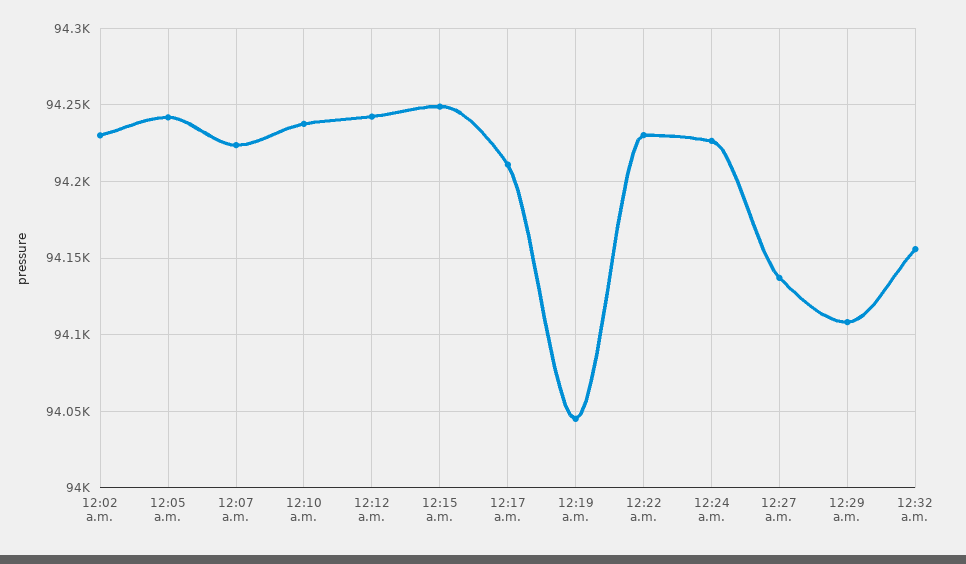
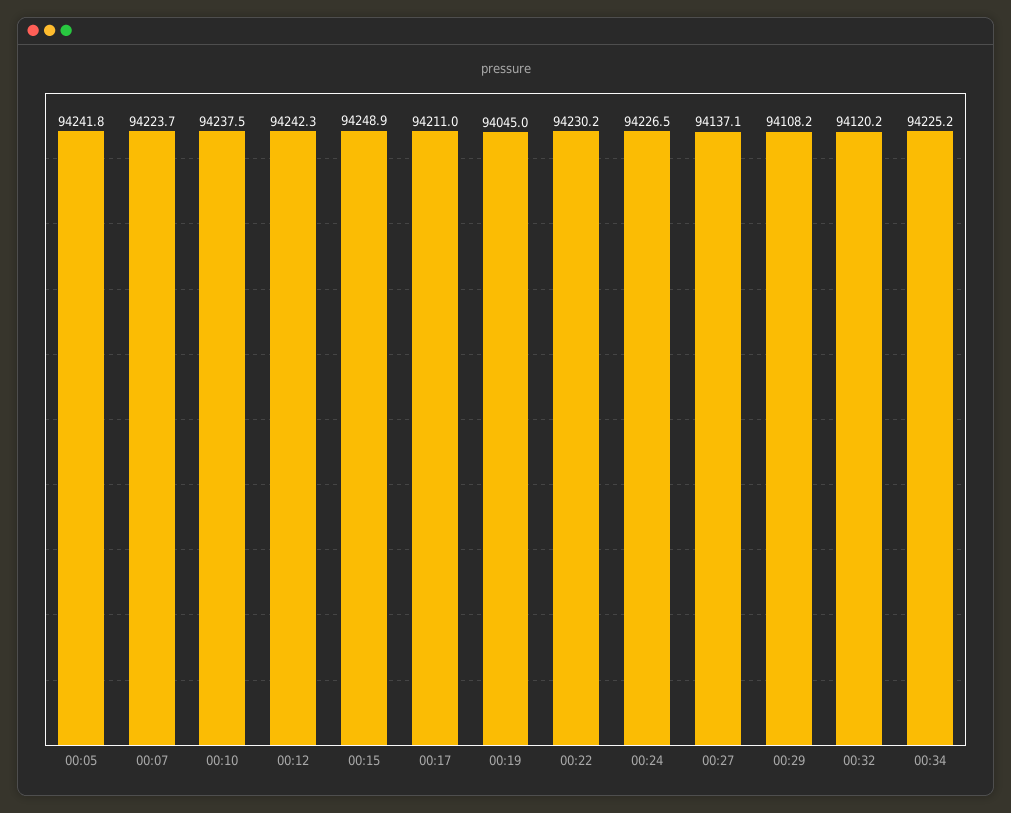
12:02 a.m.: 94230 -> none
12:32 a.m.: 94155 -> 94120.2
00:34: none -> 94225.2

